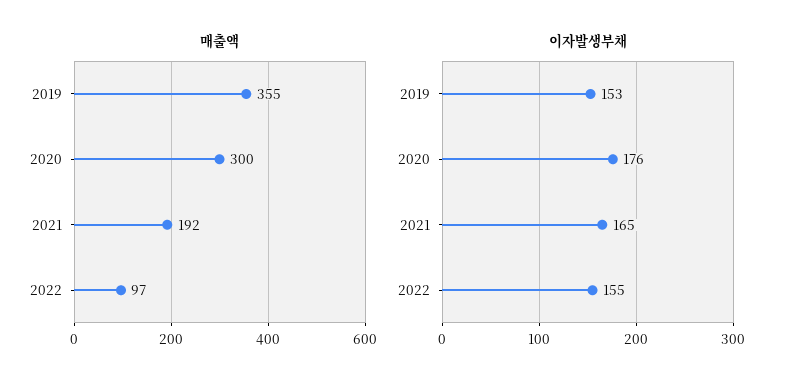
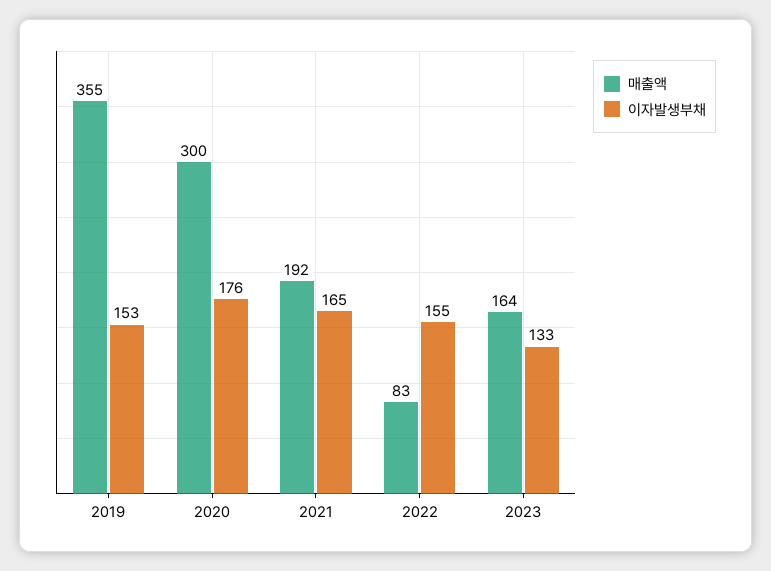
매출액, 2022: 97 -> 83
매출액, 2023: none -> 164
이자발생부채, 2023: none -> 133

